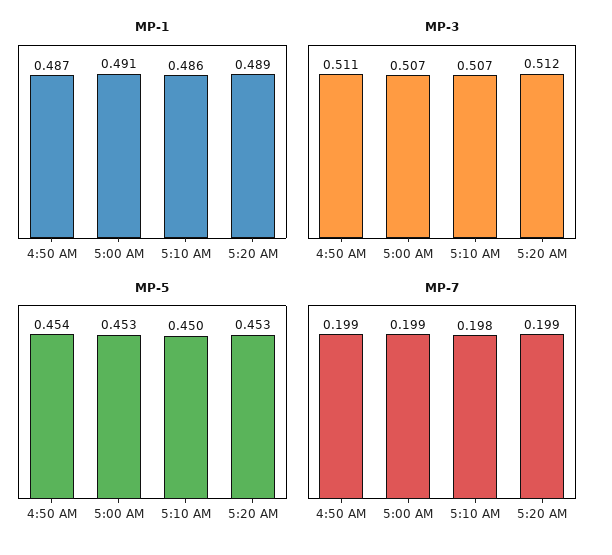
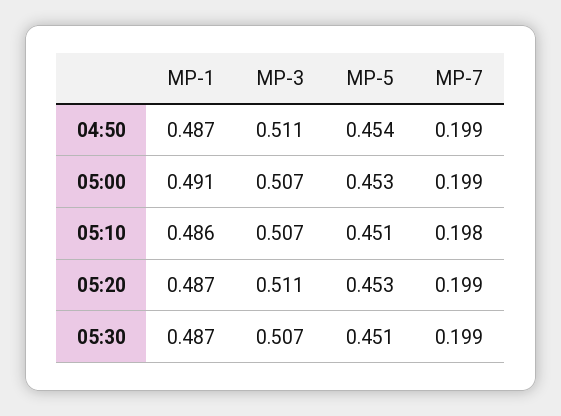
MP-1, 5:20 AM: 0.489 -> 0.487
MP-3, 5:20 AM: 0.512 -> 0.511
MP-5, 5:10 AM: 0.45 -> 0.451
MP-1, 05:30: none -> 0.487
MP-3, 05:30: none -> 0.507
MP-5, 05:30: none -> 0.451
MP-7, 05:30: none -> 0.199

